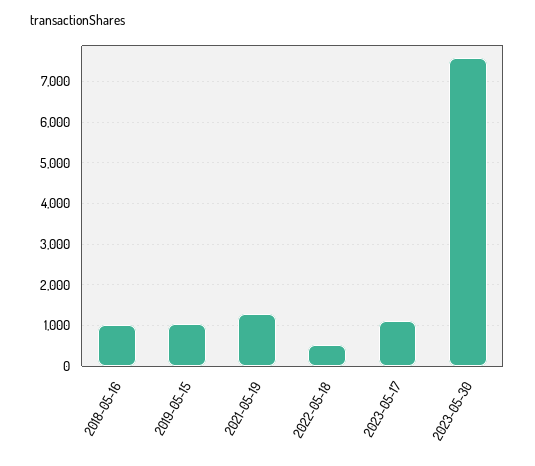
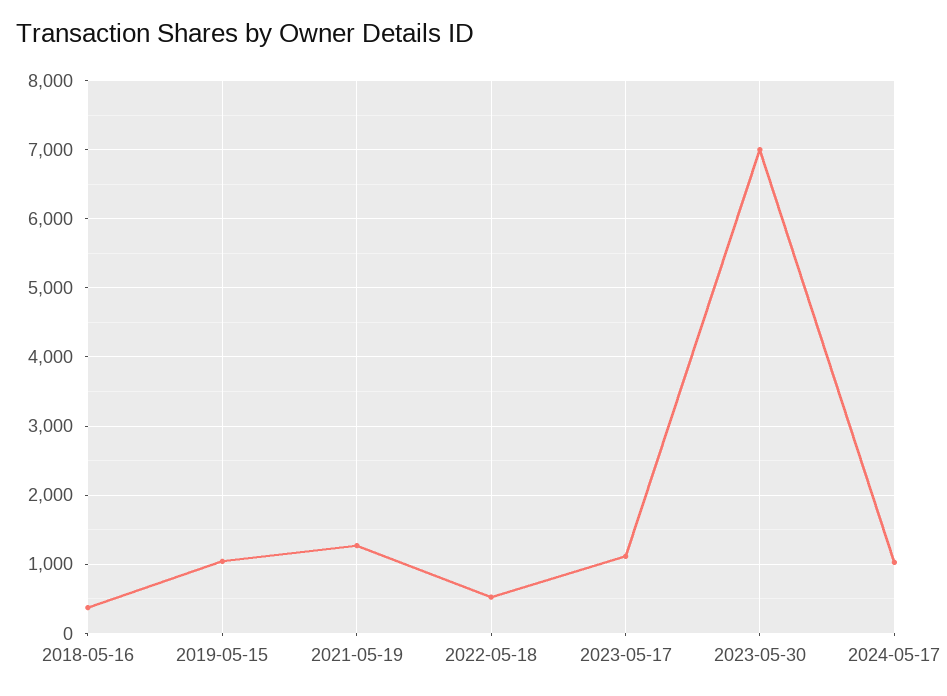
2018-05-16: 1000 -> 400
2023-05-30: 7600 -> 7000
2024-05-17: none -> 1000

